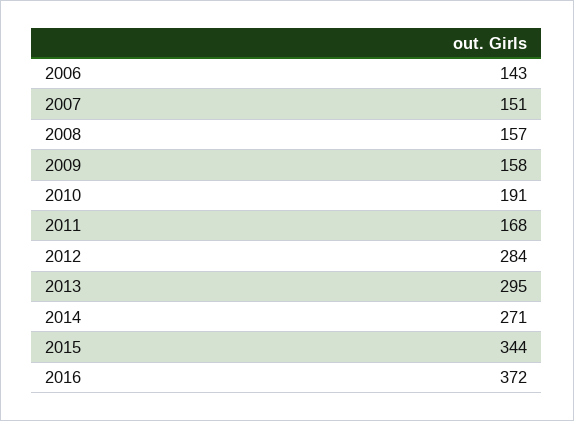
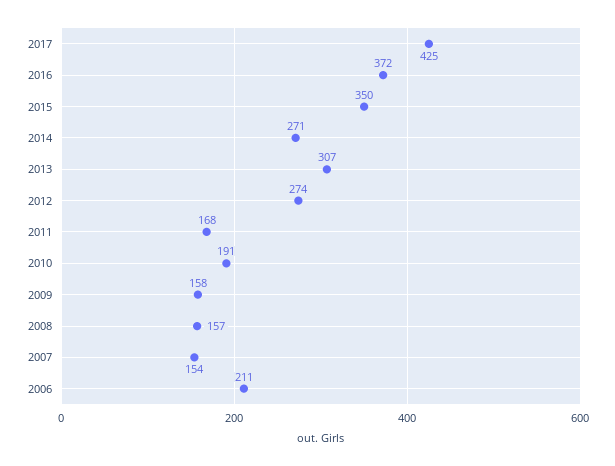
2006: 143 -> 211
2007: 151 -> 154
2012: 284 -> 274
2013: 295 -> 307
2015: 344 -> 350
2017: none -> 425

